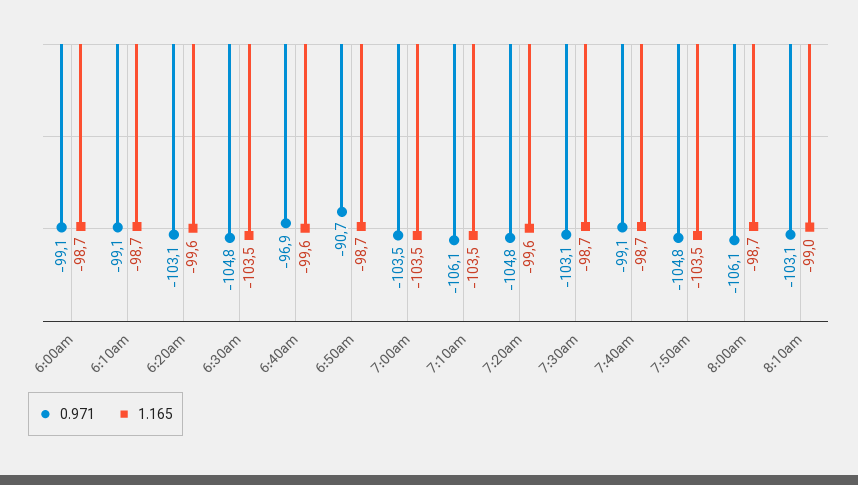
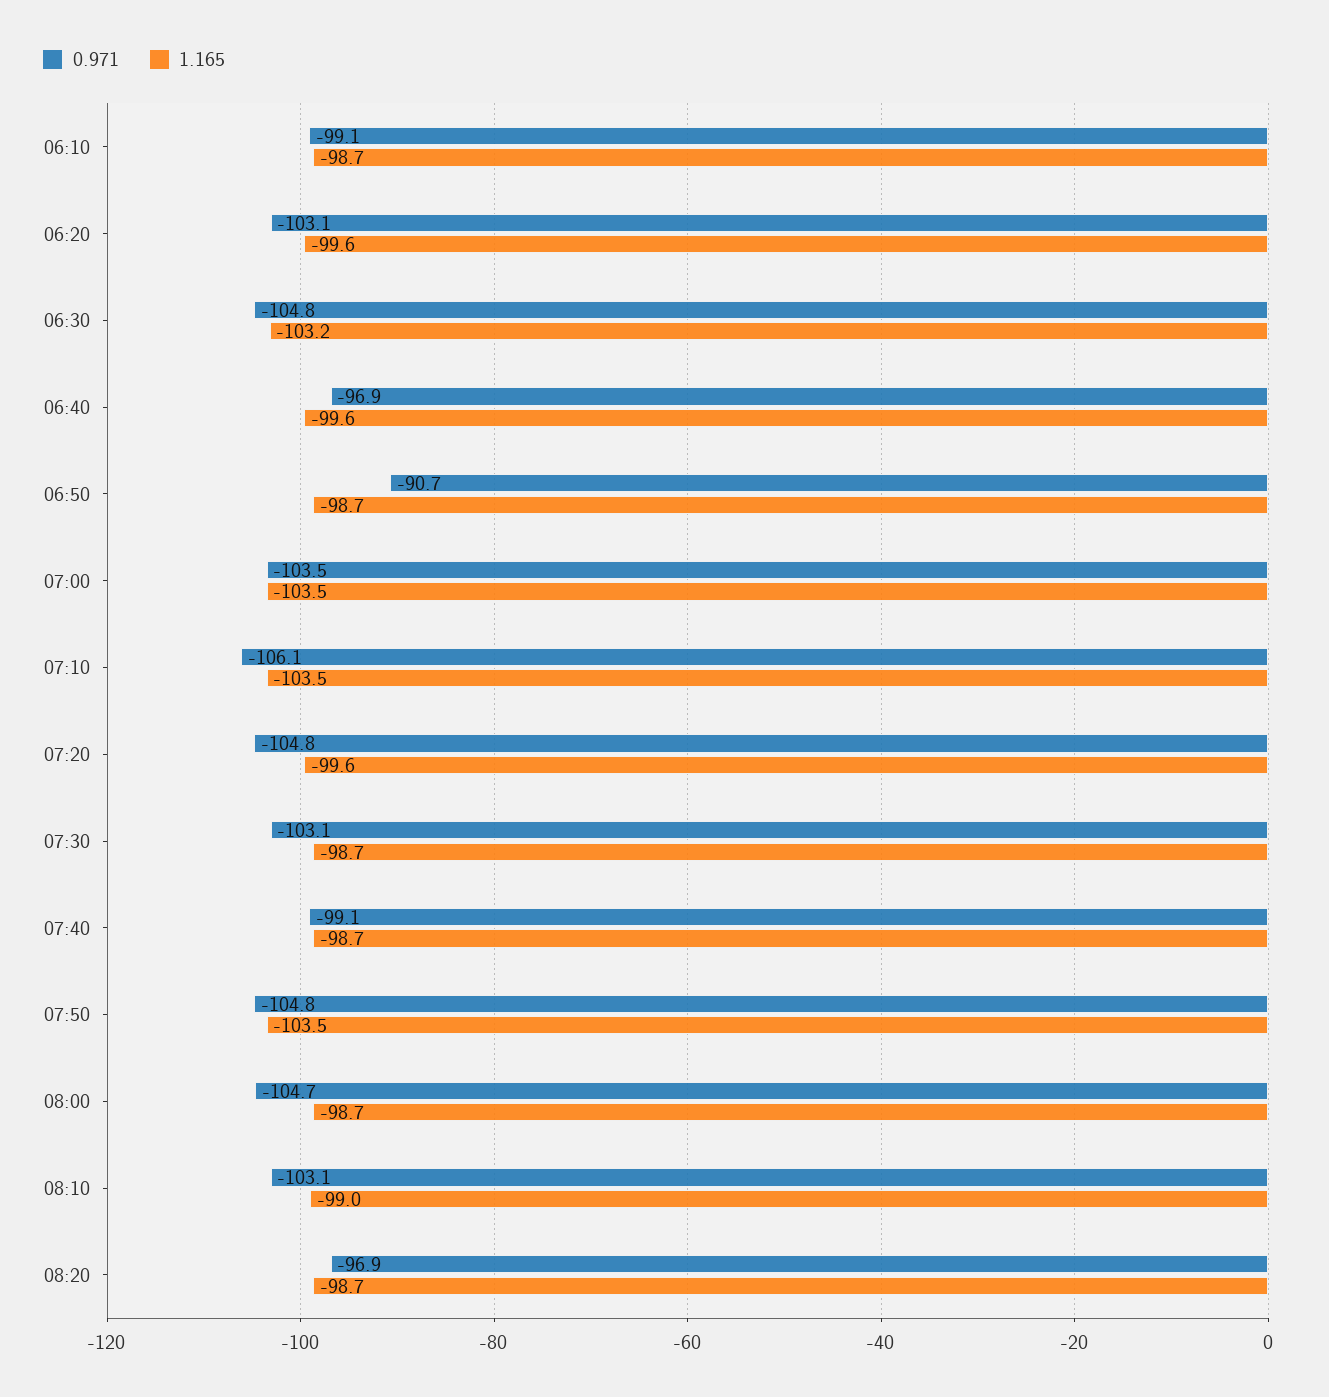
0.971, 6:00am: -99.1 -> none
1.165, 6:00am: -98.7 -> none
1.165, 6:30am: -103.5 -> -103.2
0.971, 8:00am: -106.1 -> -104.7
0.971, 08:20: none -> -96.9
1.165, 08:20: none -> -98.7

